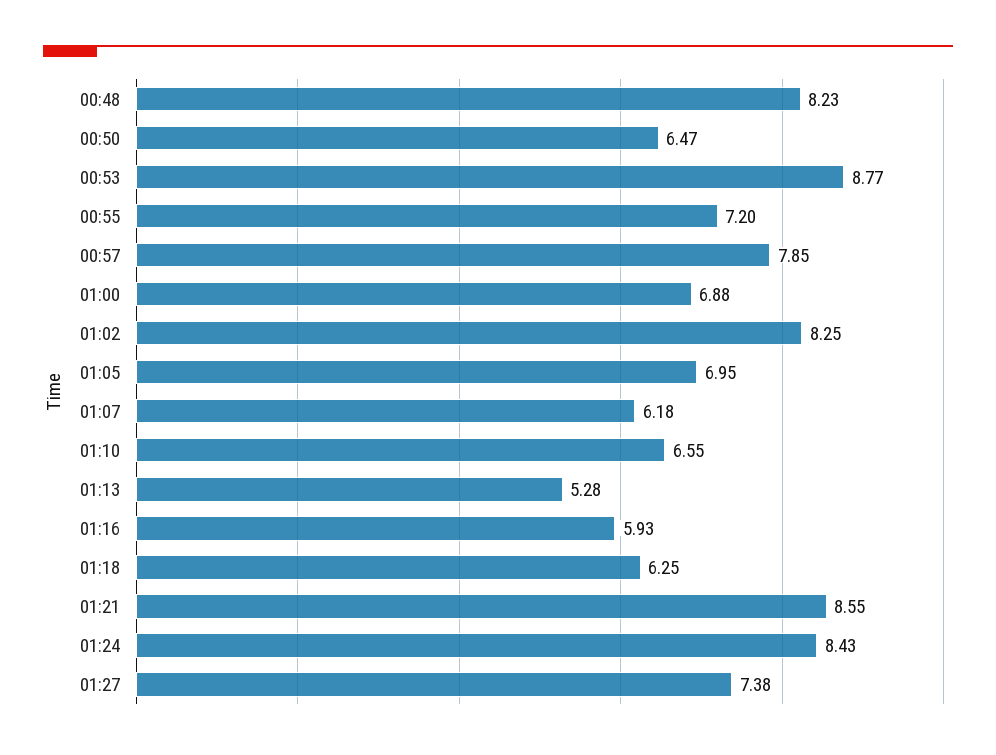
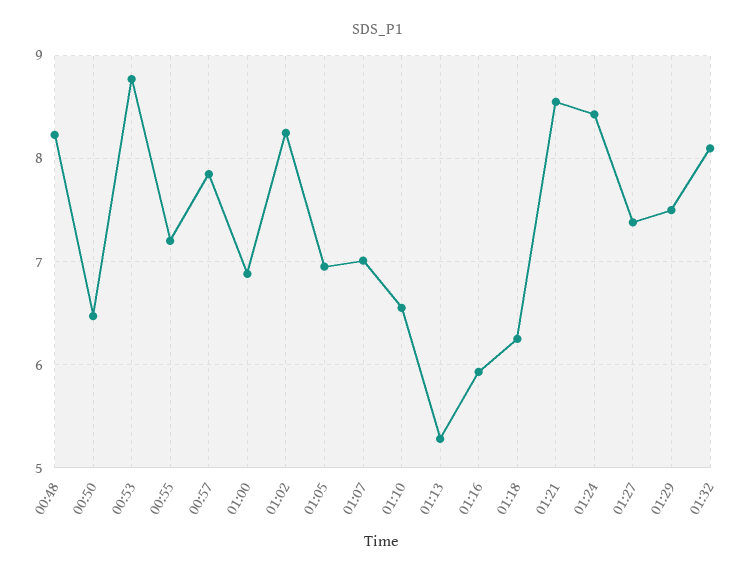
01:07: 6.18 -> 7
01:29: none -> 7.5
01:32: none -> 8.1

